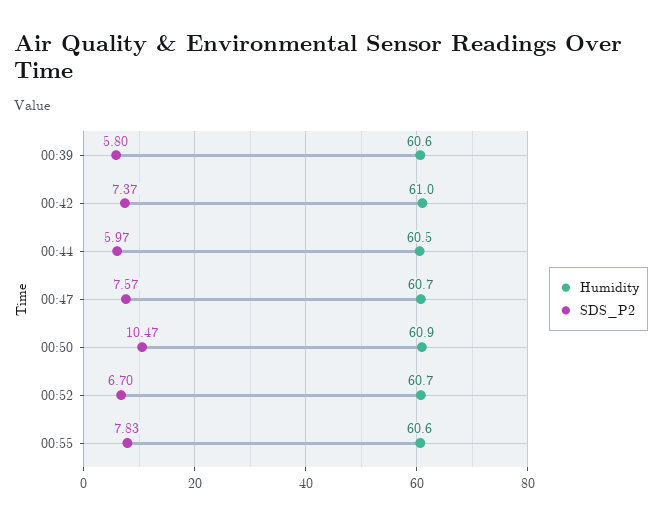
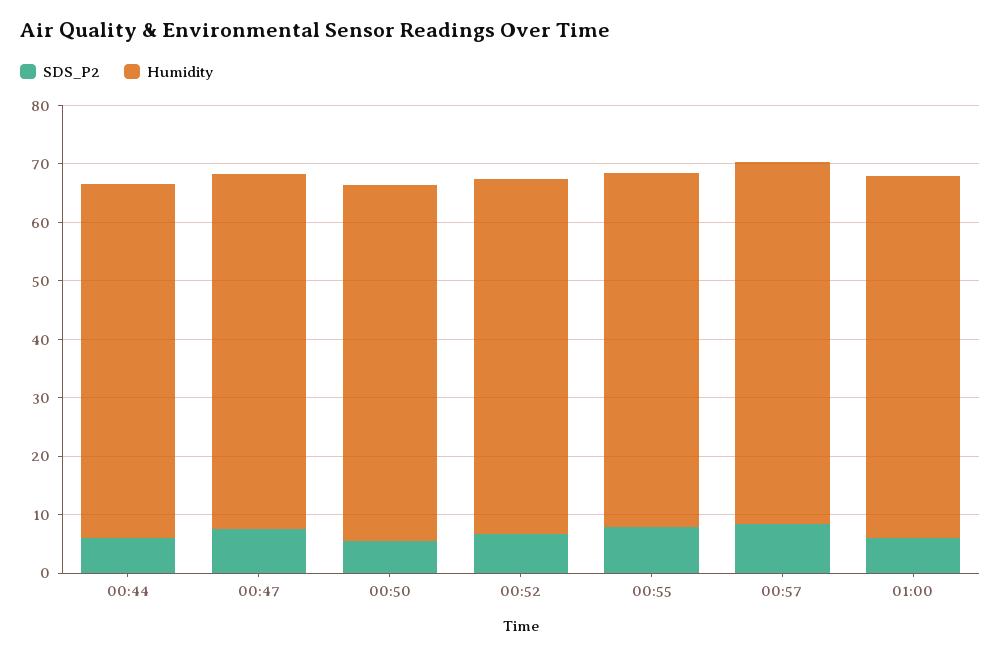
Humidity, 00:39: 60.6 -> none
SDS_P2, 00:39: 5.8 -> none
Humidity, 00:42: 61 -> none
SDS_P2, 00:42: 7.37 -> none
SDS_P2, 00:50: 10.47 -> 6
SDS_P2, 00:57: none -> 8
Humidity, 00:57: none -> 62
SDS_P2, 01:00: none -> 6
Humidity, 01:00: none -> 62

